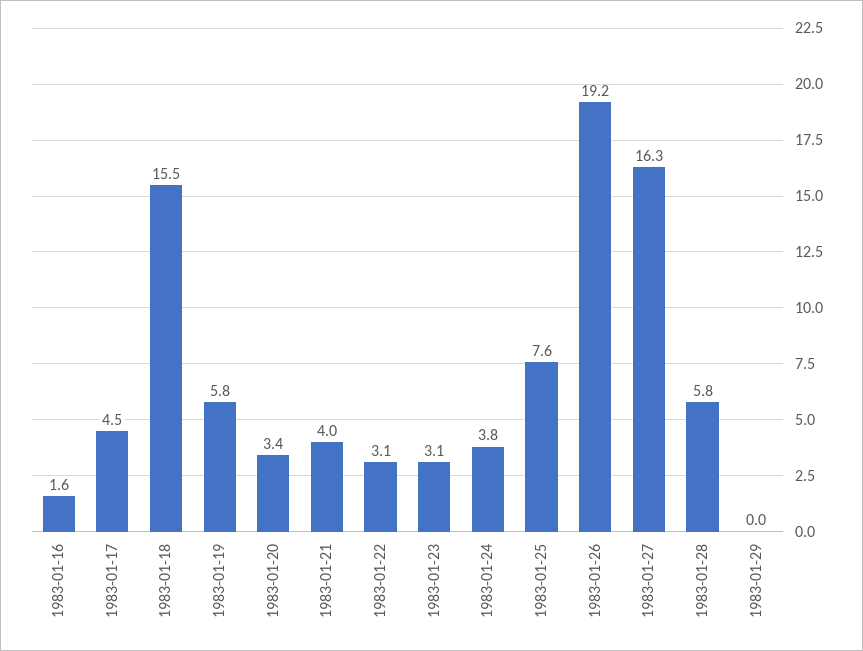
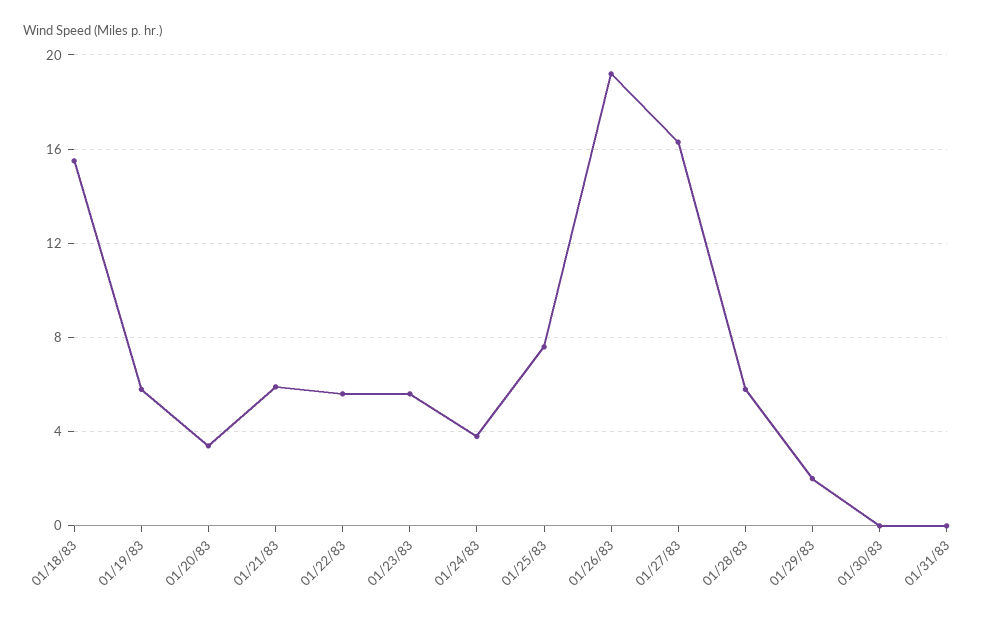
1983-01-16: 1.6 -> none
1983-01-17: 4.5 -> none
1983-01-21: 4 -> 6
1983-01-22: 3.1 -> 5.5
1983-01-23: 3.1 -> 5.5
1983-01-29: 0 -> 2
01/30/83: none -> 0
01/31/83: none -> 0

